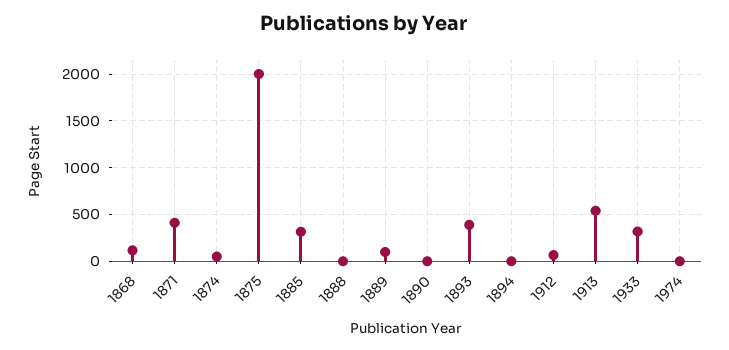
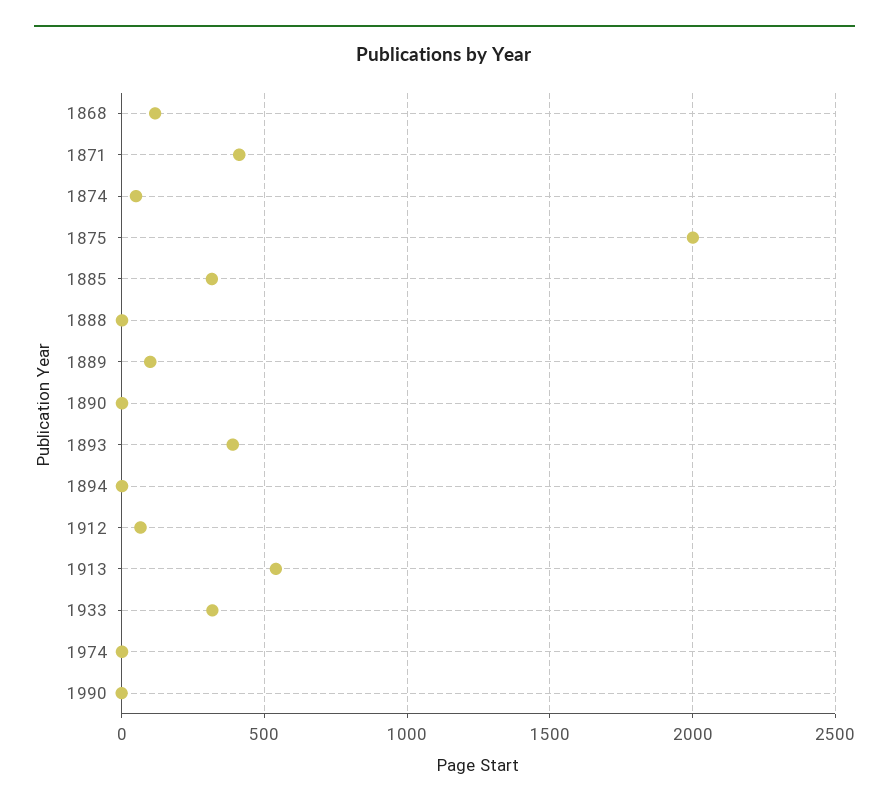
1990: none -> 0

